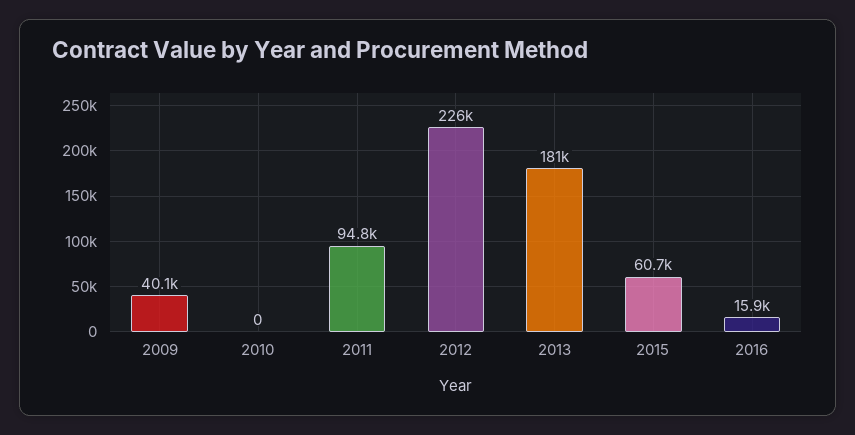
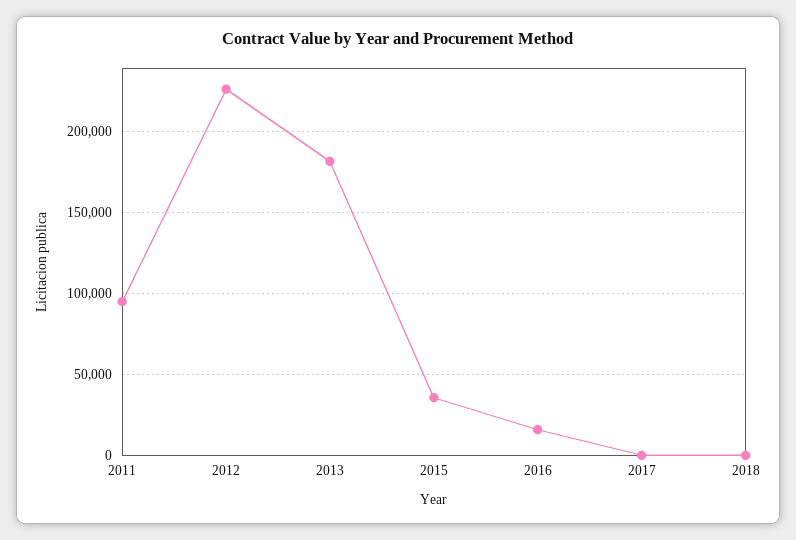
2009: 40100 -> none
2010: 0 -> none
2015: 60700 -> 35000
2017: none -> 0
2018: none -> 0

